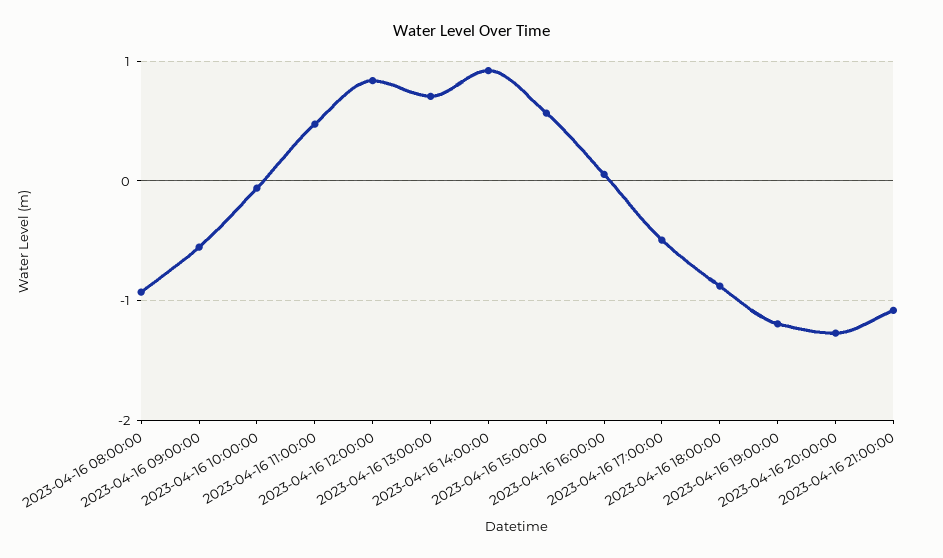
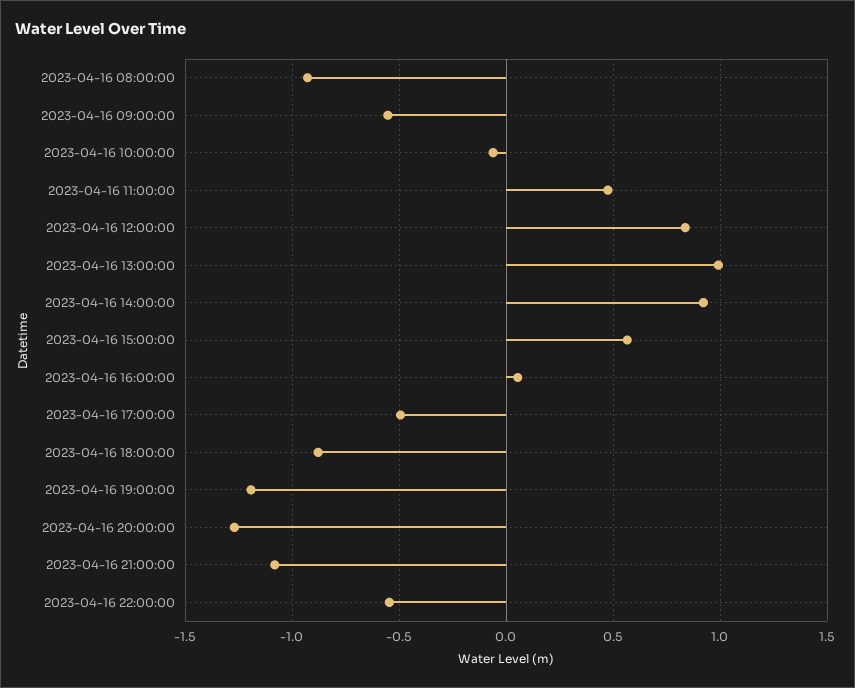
2023-04-16 13:00:00: 0.7 -> 1
2023-04-16 22:00:00: none -> -0.55

